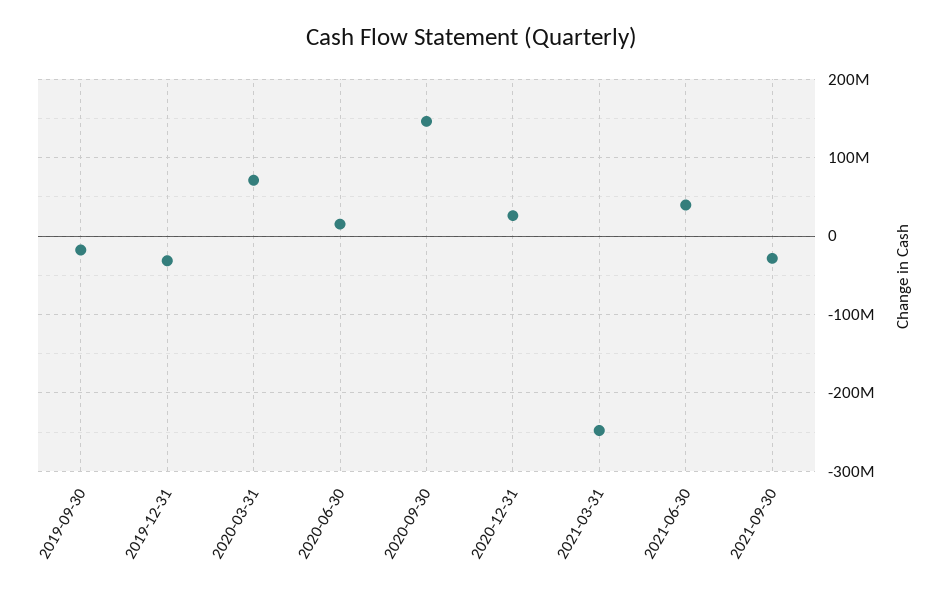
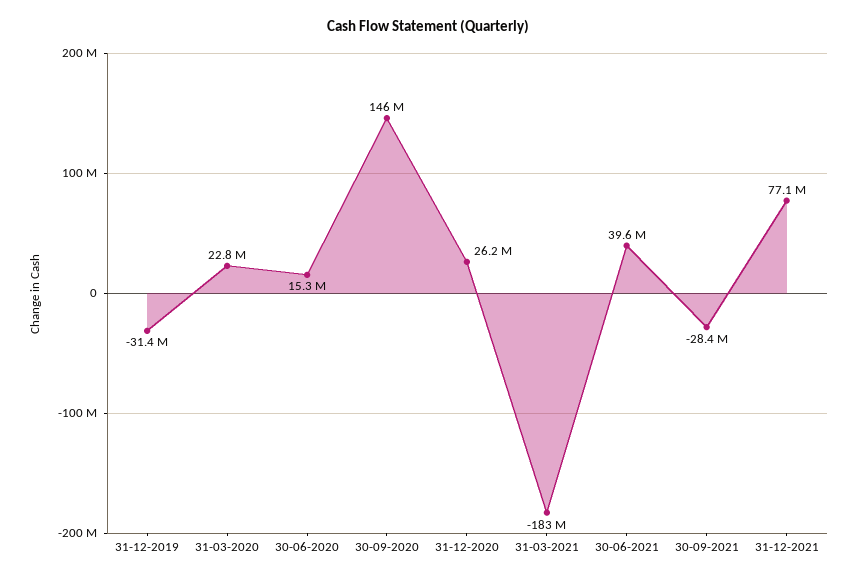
2019-09-30: -20000000 -> none
2020-03-31: 70000000 -> 22800000
2021-03-31: -250000000 -> -183000000
31-12-2021: none -> 77100000

